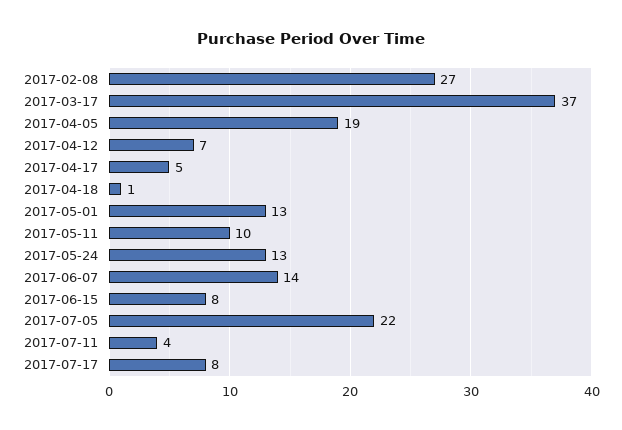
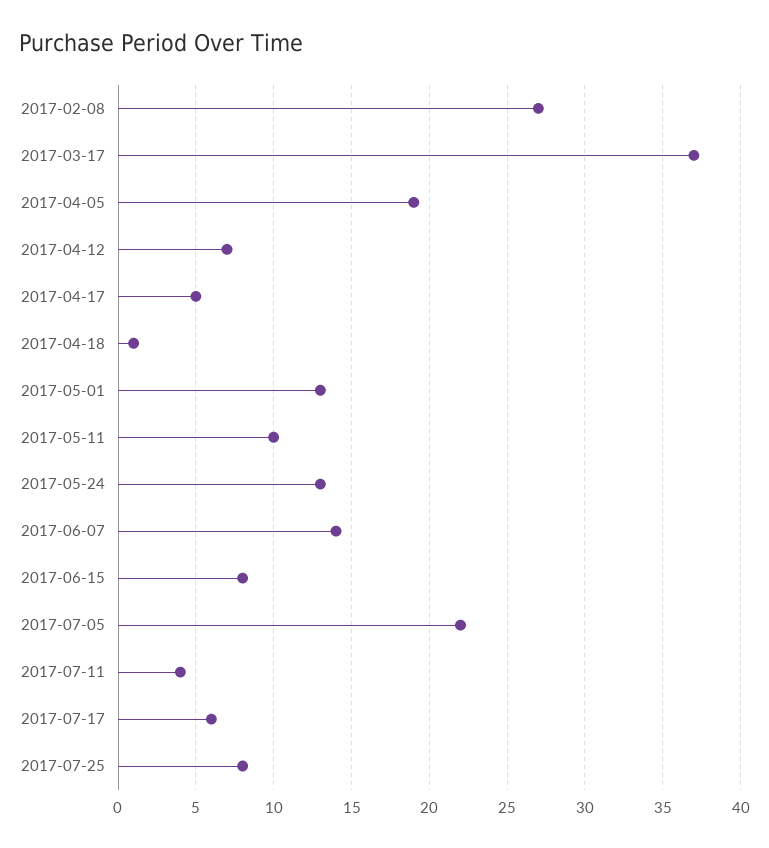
2017-07-17: 8 -> 6
2017-07-25: none -> 8

